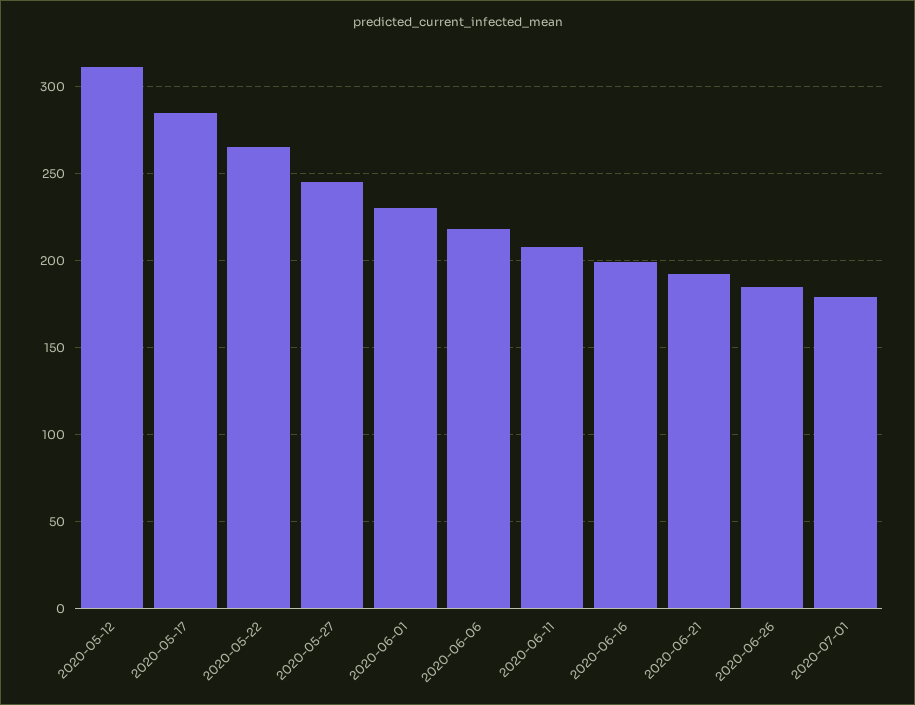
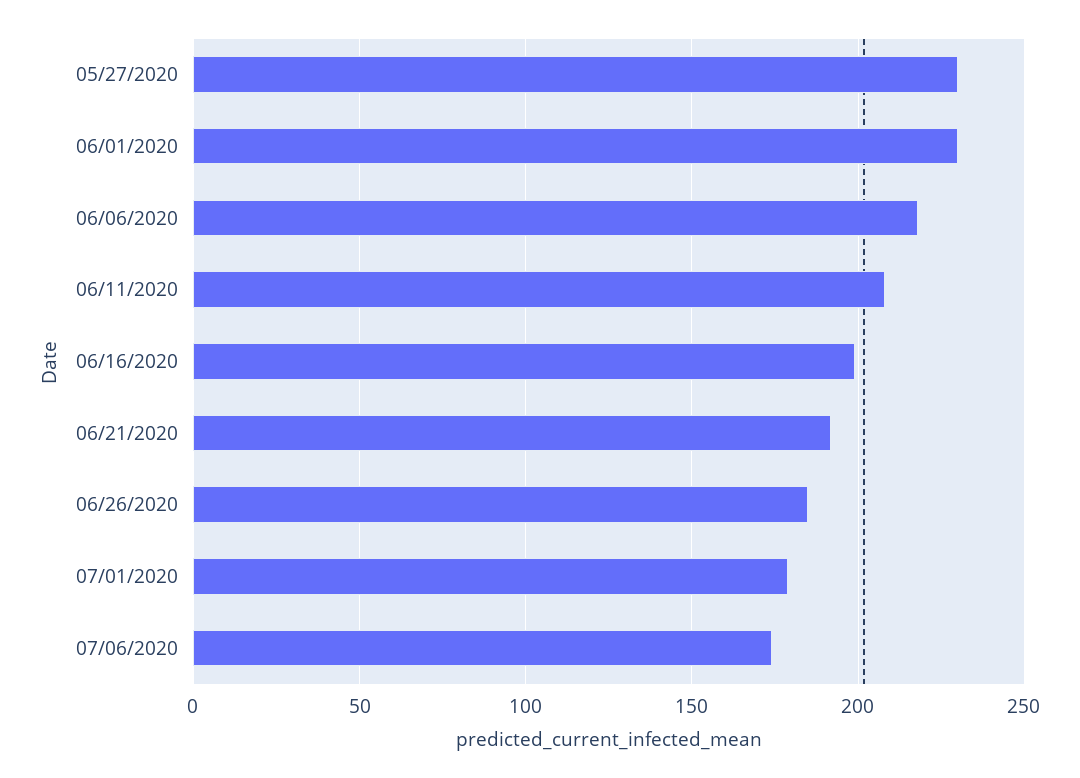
2020-05-12: 310 -> none
2020-05-17: 285 -> none
2020-05-22: 265 -> none
2020-05-27: 245 -> 230
07/06/2020: none -> 175

